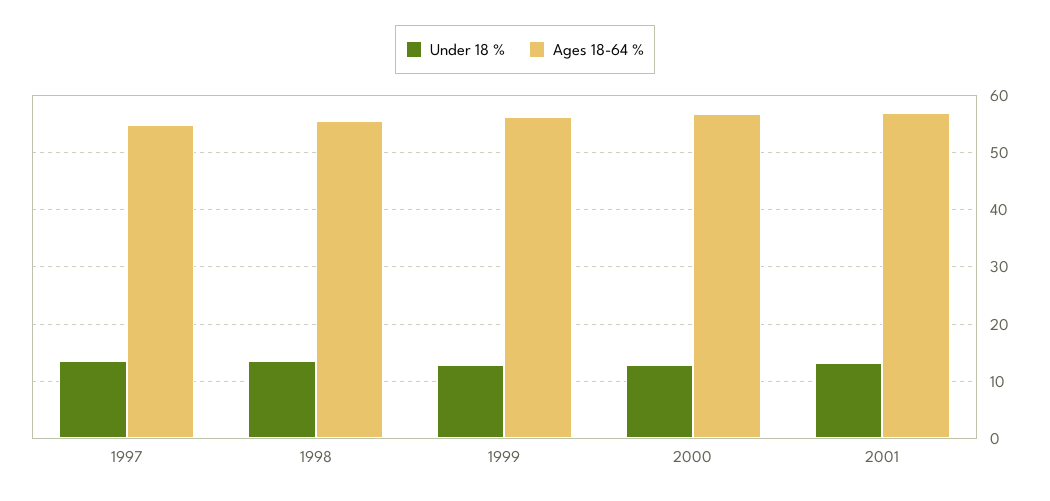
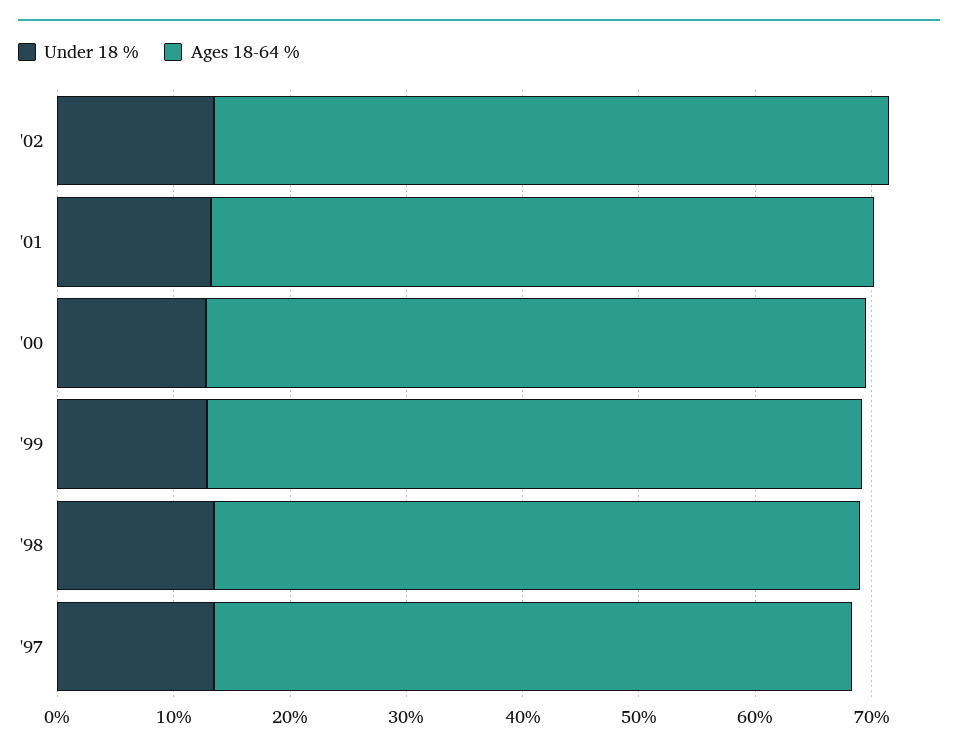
Under 18 %, '02: none -> 14
Ages 18-64 %, '02: none -> 58

